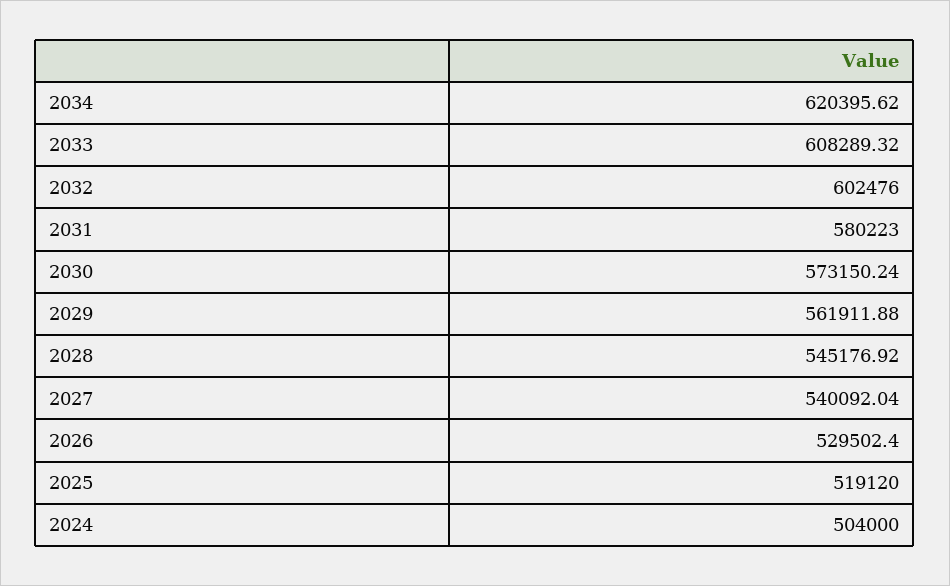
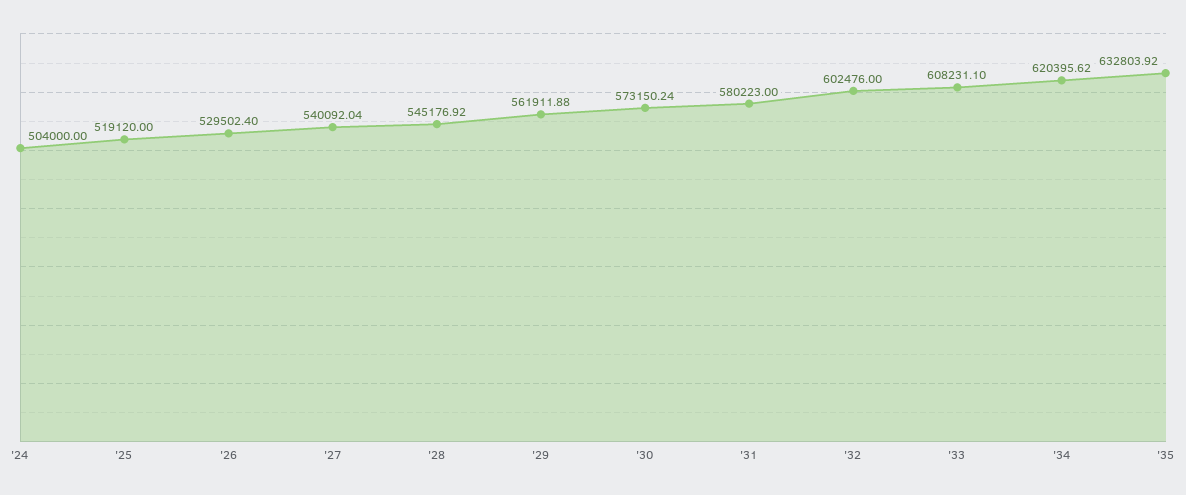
2033: 608289.32 -> 608231.1
'35: none -> 632803.92

